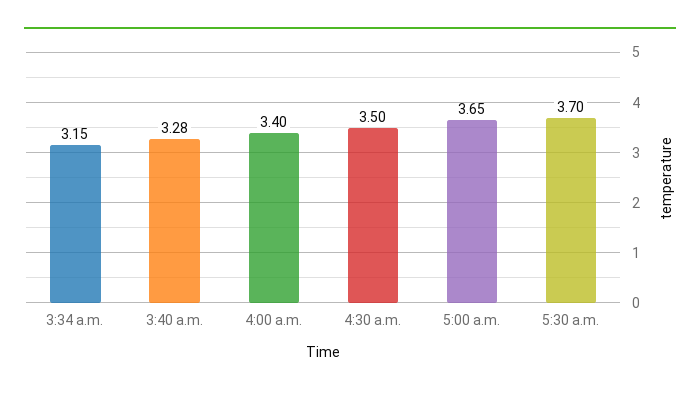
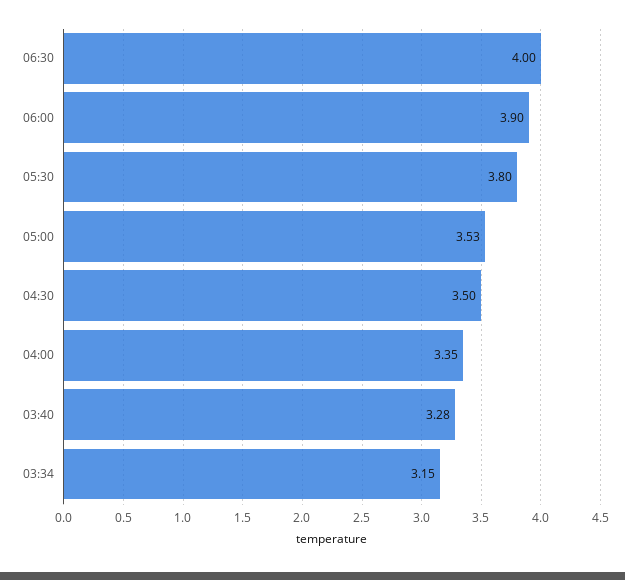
4:00 a.m.: 3.4 -> 3.35
5:00 a.m.: 3.65 -> 3.53
5:30 a.m.: 3.7 -> 3.8
06:30: none -> 4
06:00: none -> 3.9

